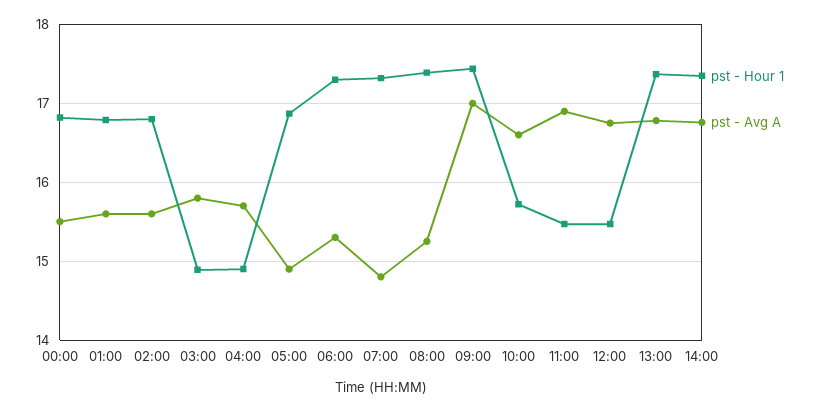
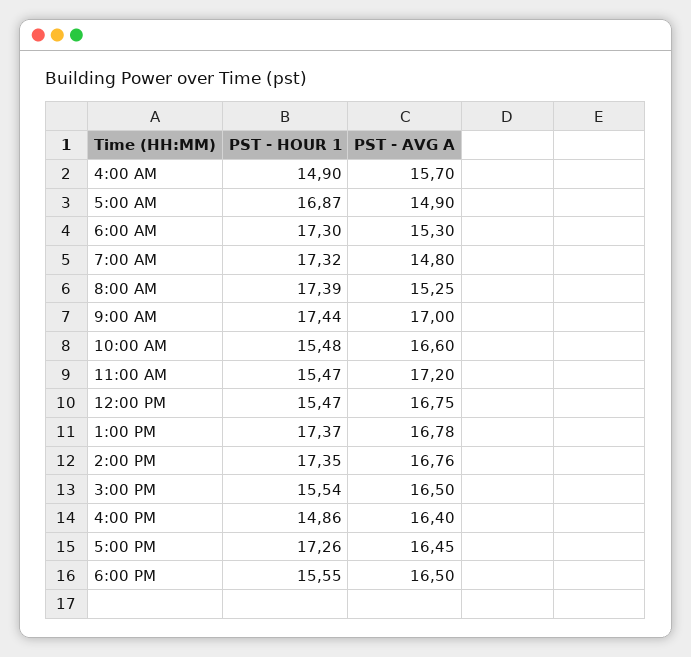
pst - Hour 1, 00:00: 16.8 -> none
pst - Avg A, 00:00: 15.5 -> none
pst - Hour 1, 01:00: 16.8 -> none
pst - Avg A, 01:00: 15.6 -> none
pst - Hour 1, 02:00: 16.8 -> none
pst - Avg A, 02:00: 15.6 -> none
pst - Hour 1, 03:00: 14.9 -> none
pst - Avg A, 03:00: 15.8 -> none
pst - Hour 1, 10:00: 15.7 -> 15.48
pst - Avg A, 11:00: 16.9 -> 17.2
pst - Hour 1, 3:00 PM: none -> 15.54
pst - Avg A, 3:00 PM: none -> 16.5
pst - Hour 1, 4:00 PM: none -> 14.86
pst - Avg A, 4:00 PM: none -> 16.4
pst - Hour 1, 5:00 PM: none -> 17.26
pst - Avg A, 5:00 PM: none -> 16.45
pst - Hour 1, 6:00 PM: none -> 15.55
pst - Avg A, 6:00 PM: none -> 16.5

